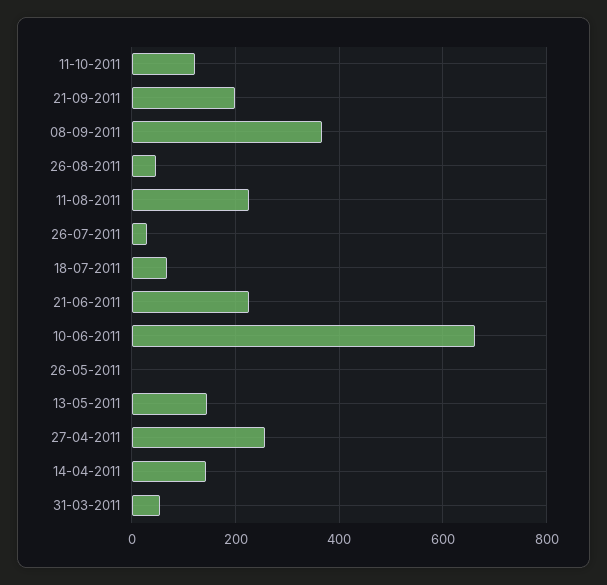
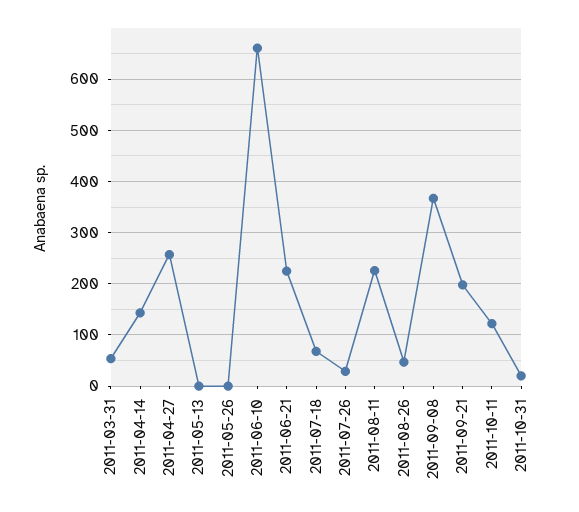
13-05-2011: 140 -> 0
2011-10-31: none -> 20

